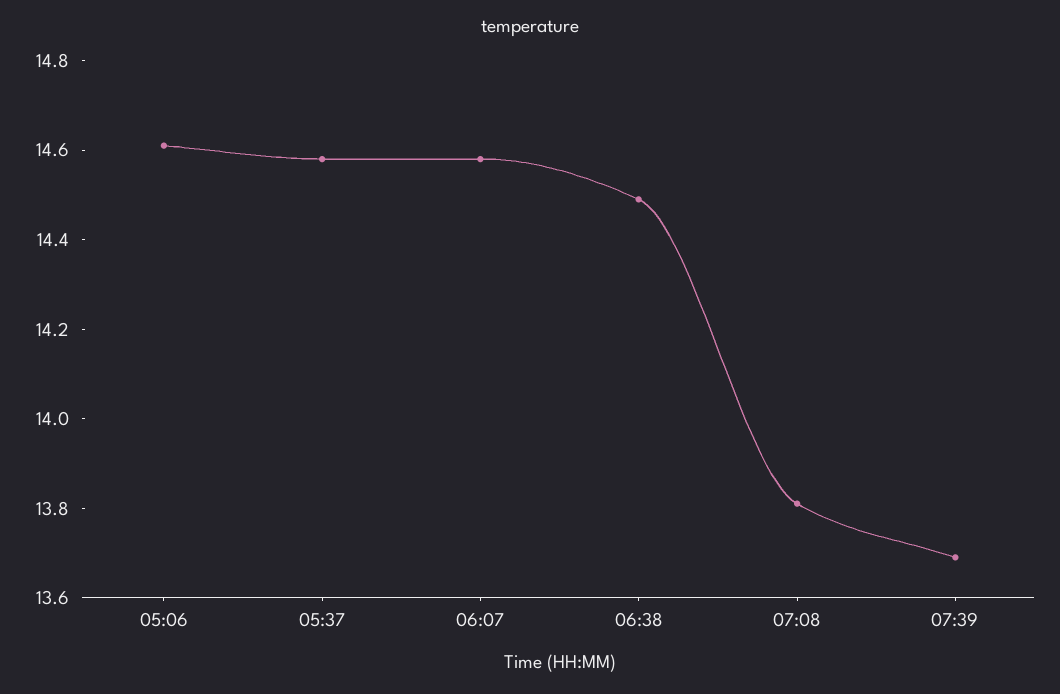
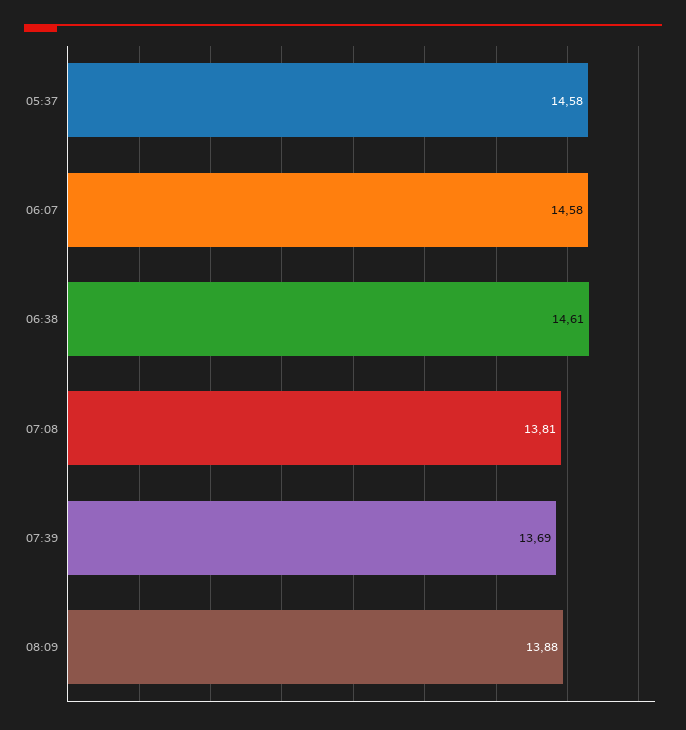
05:06: 14.6 -> none
06:38: 14.5 -> 14.61
08:09: none -> 13.88

